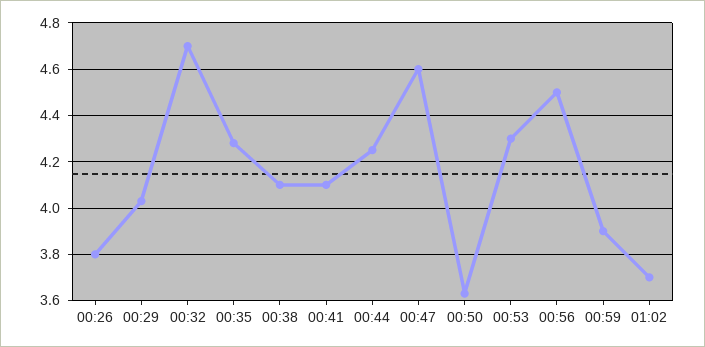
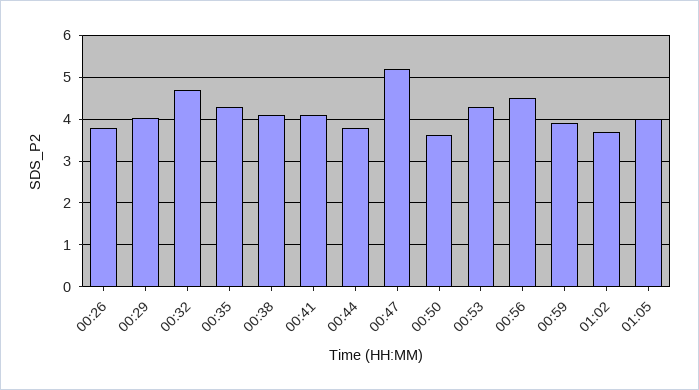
00:44: 4.25 -> 3.8
00:47: 4.6 -> 5.2
01:05: none -> 4

